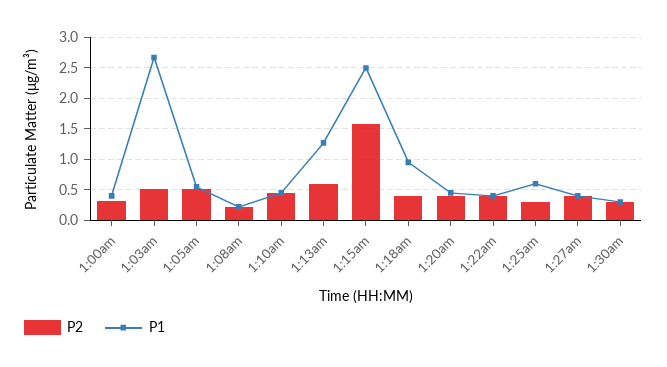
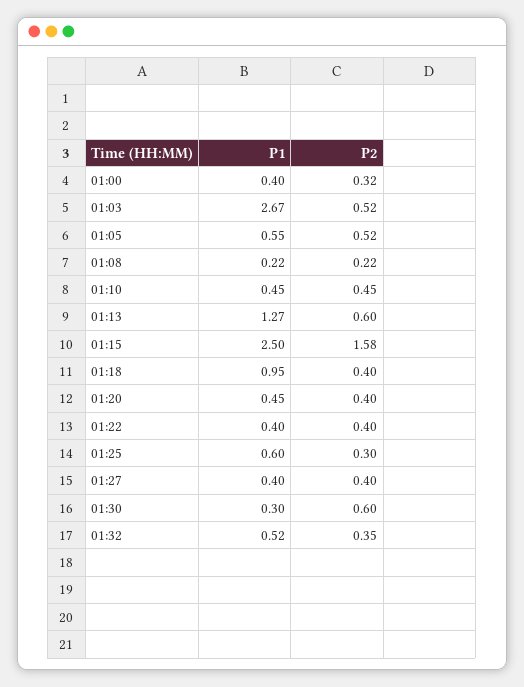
P2, 1:30am: 0.3 -> 0.6
P1, 01:32: none -> 0.52
P2, 01:32: none -> 0.35

